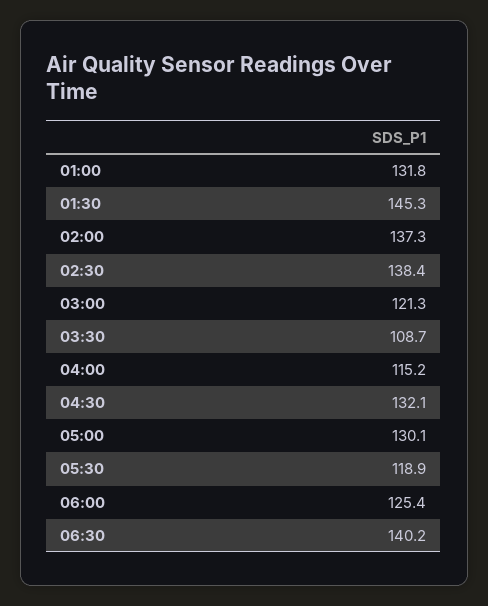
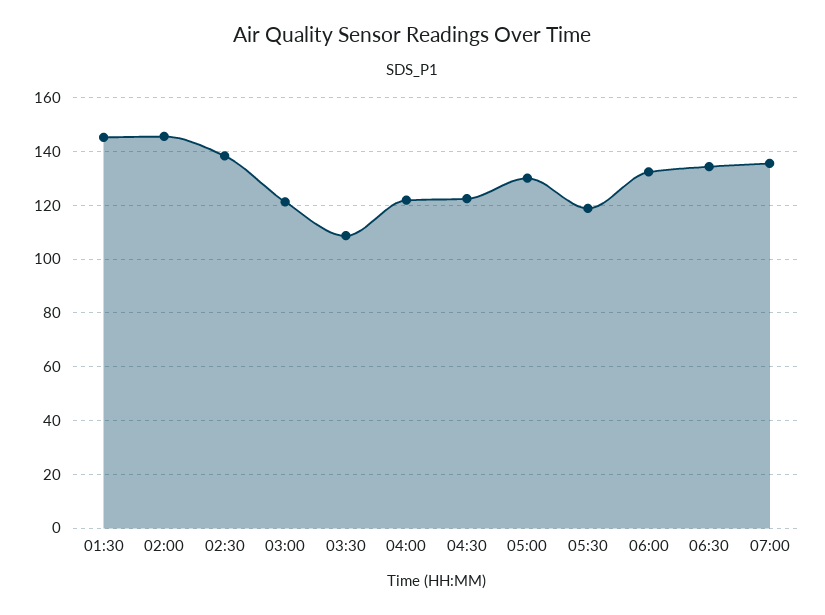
01:00: 131.8 -> none
02:00: 137.3 -> 145
04:00: 115.2 -> 122.5
04:30: 132.1 -> 122.5
06:00: 125.4 -> 132.5
06:30: 140.2 -> 135
07:00: none -> 135

